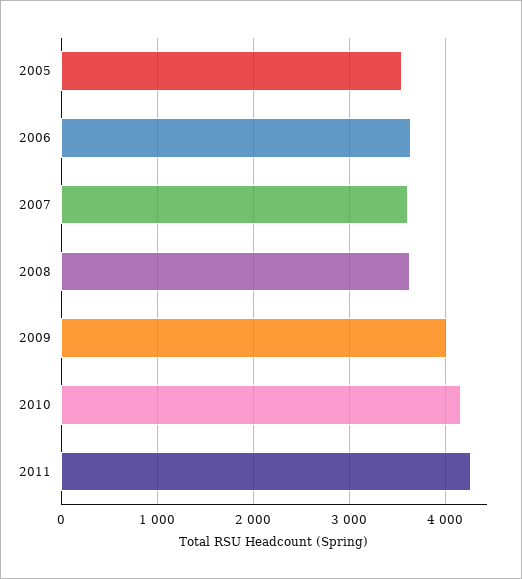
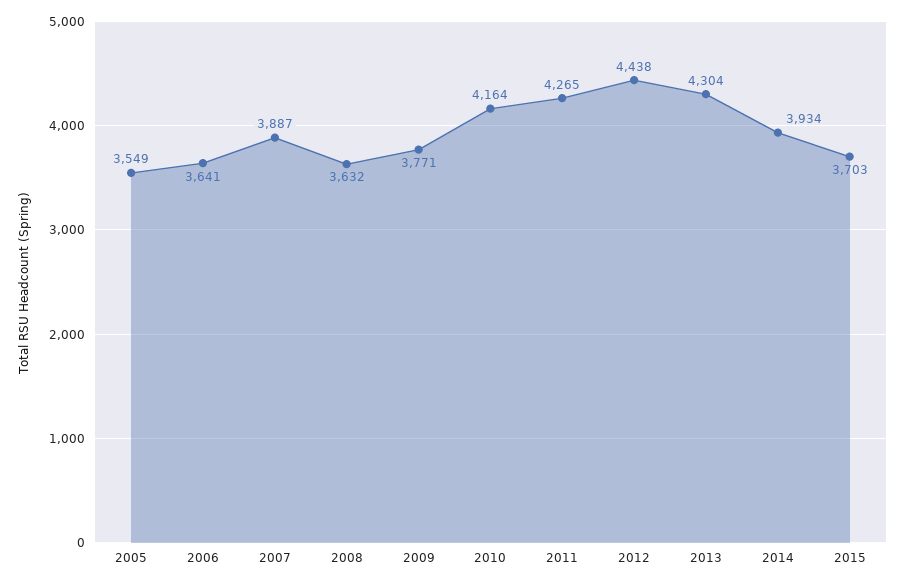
2007: 3600 -> 3887
2009: 4000 -> 3771
2012: none -> 4438
2013: none -> 4304
2014: none -> 3934
2015: none -> 3703

